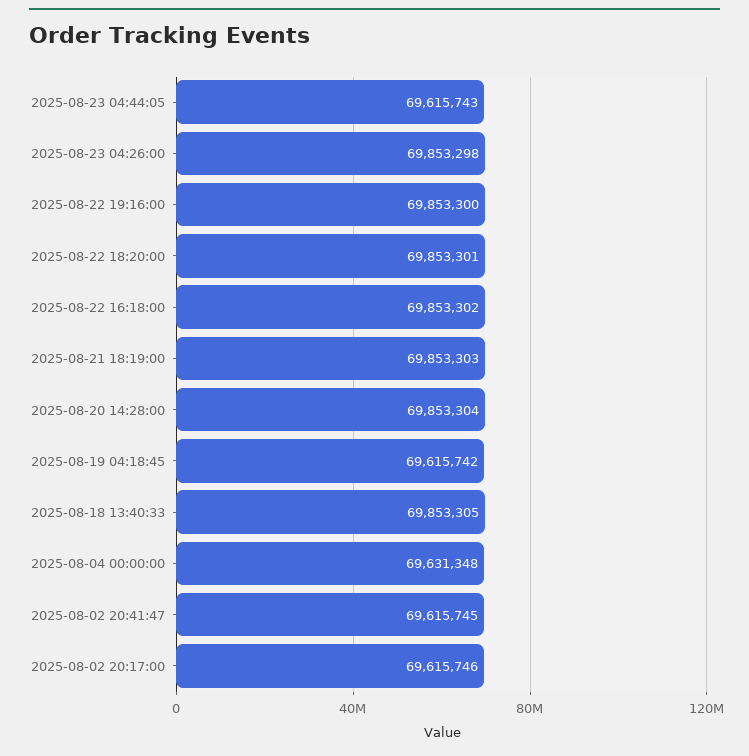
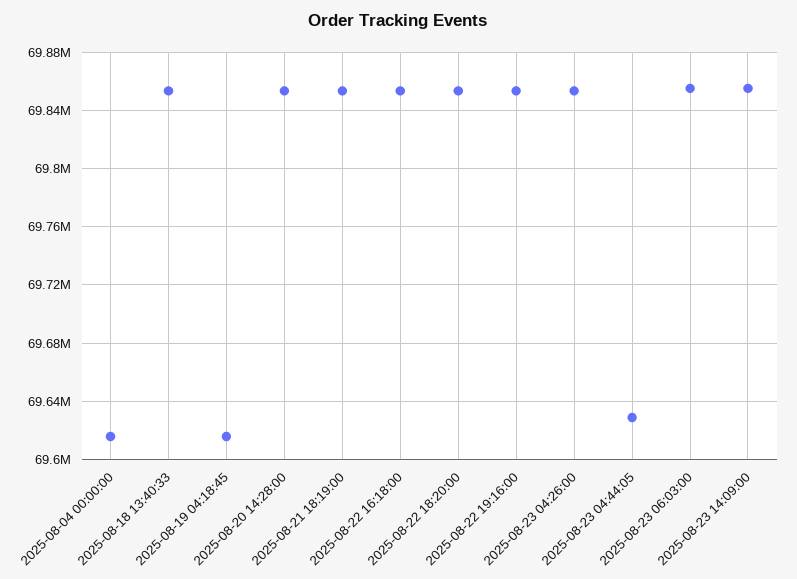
2025-08-23 04:44:05: 69615743 -> 69630000
2025-08-04 00:00:00: 69631348 -> 69615000
2025-08-02 20:41:47: 69615745 -> none
2025-08-02 20:17:00: 69615746 -> none
2025-08-23 06:03:00: none -> 69855000
2025-08-23 14:09:00: none -> 69855000

